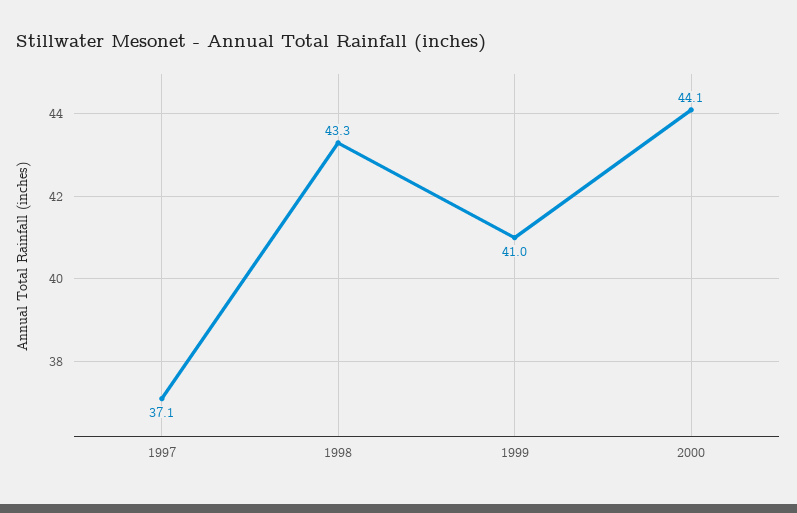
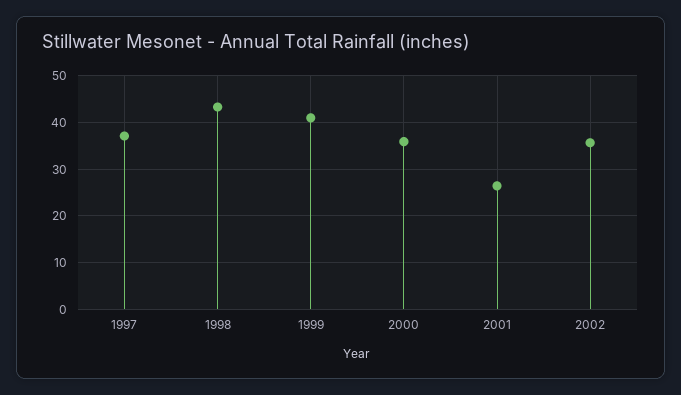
2000: 44.1 -> 36
2001: none -> 26
2002: none -> 36

